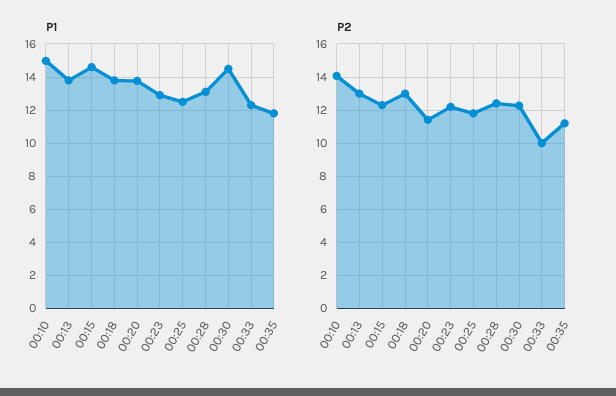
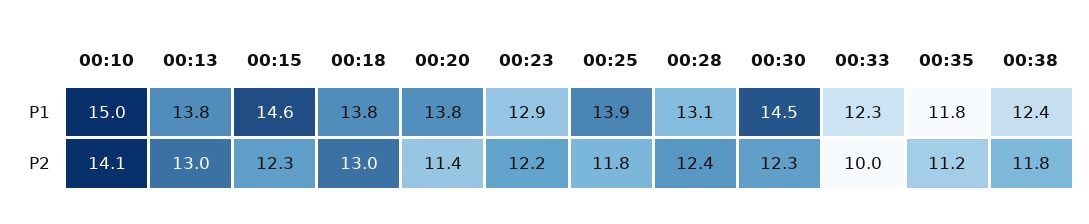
P1, 00:25: 12.5 -> 13.9
P1, 00:38: none -> 12.4
P2, 00:38: none -> 11.8

